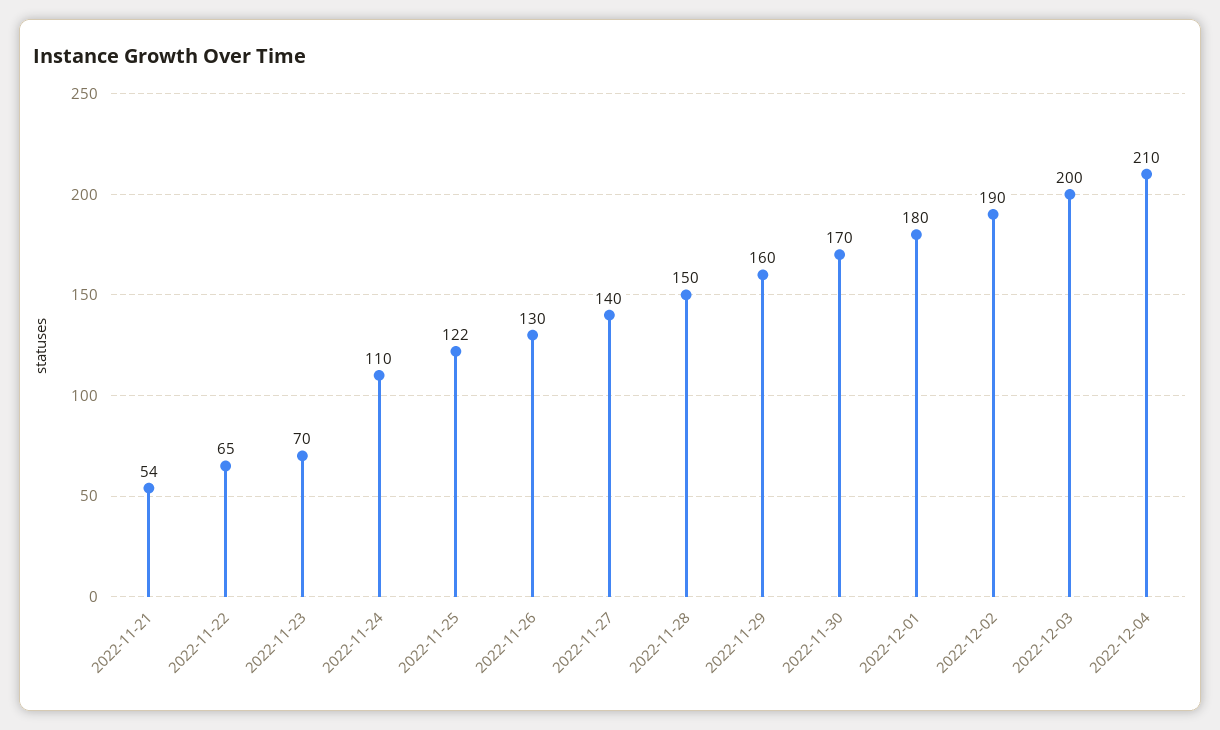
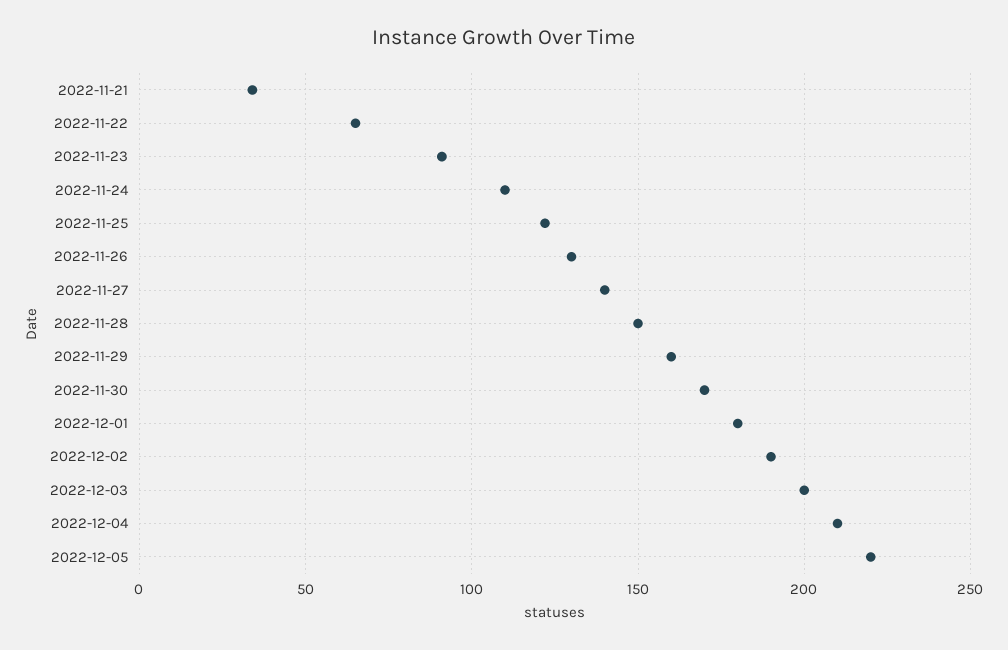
2022-11-21: 54 -> 35
2022-11-23: 70 -> 90
2022-12-05: none -> 220

